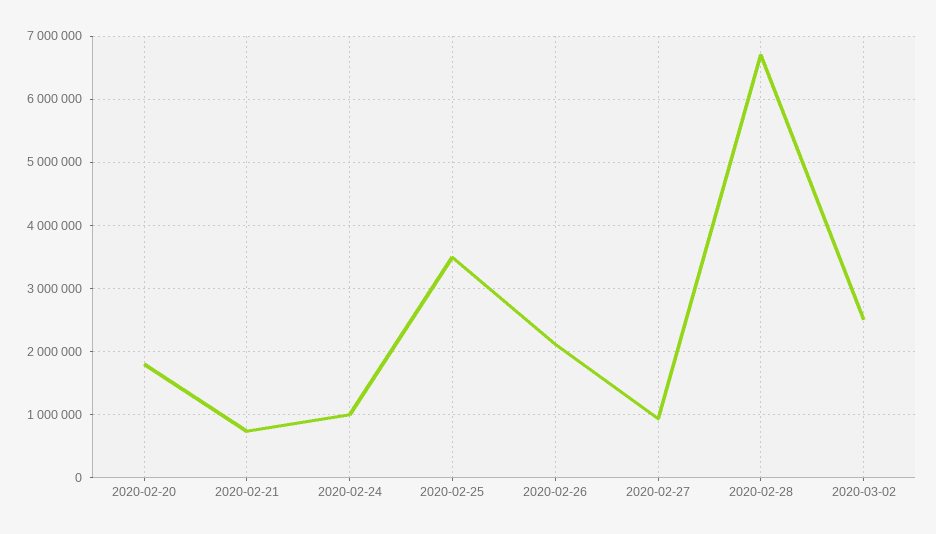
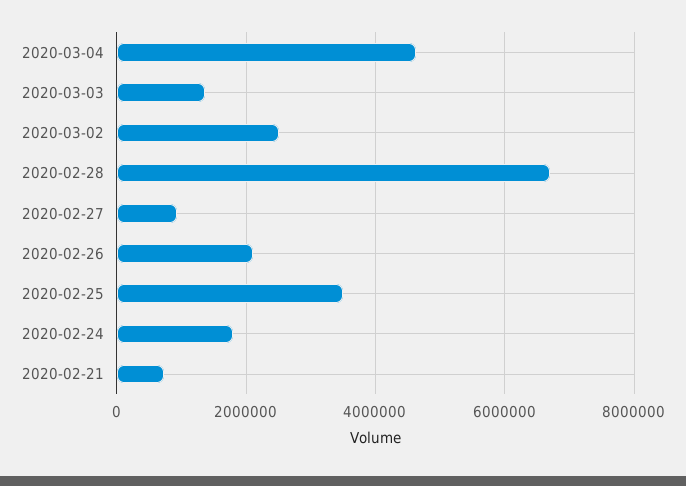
2020-02-20: 1800000 -> none
2020-02-24: 1000000 -> 1800000
2020-03-04: none -> 4600000
2020-03-03: none -> 1400000

